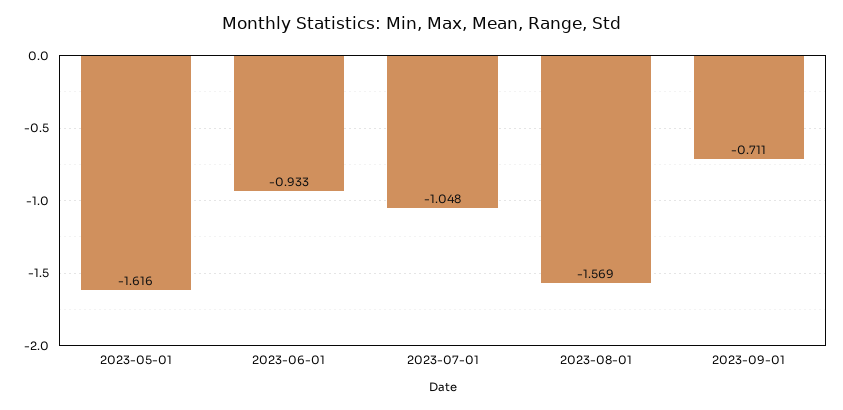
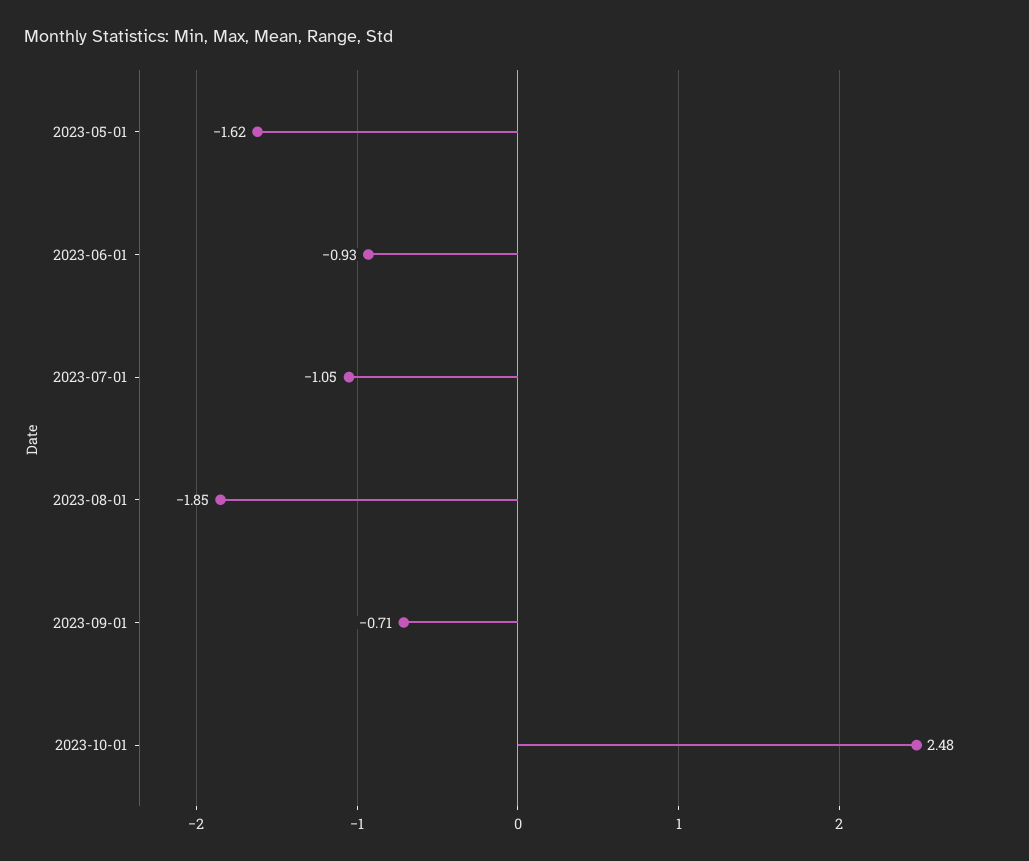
2023-08-01: -1.569 -> -1.85
2023-10-01: none -> 2.48

